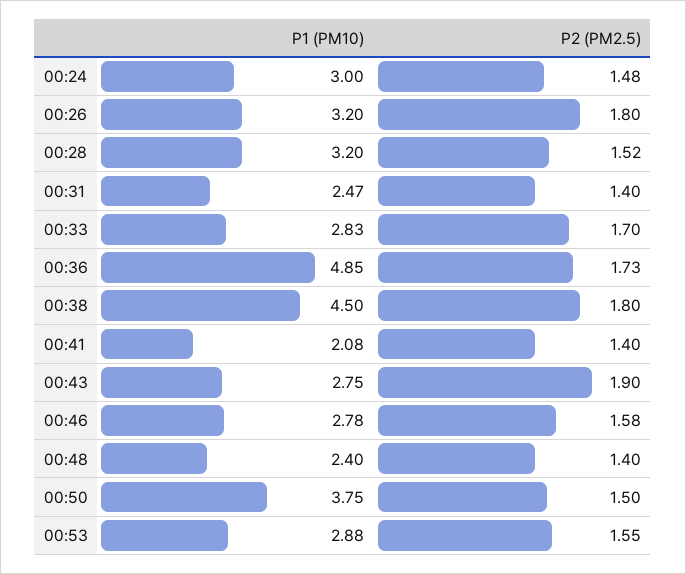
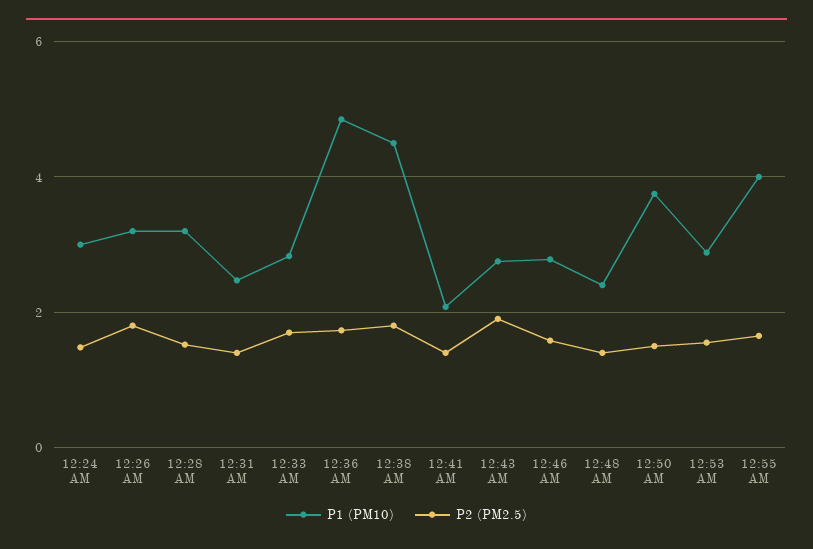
P1 (PM10), 12:55 AM: none -> 4
P2 (PM2.5), 12:55 AM: none -> 1.6

